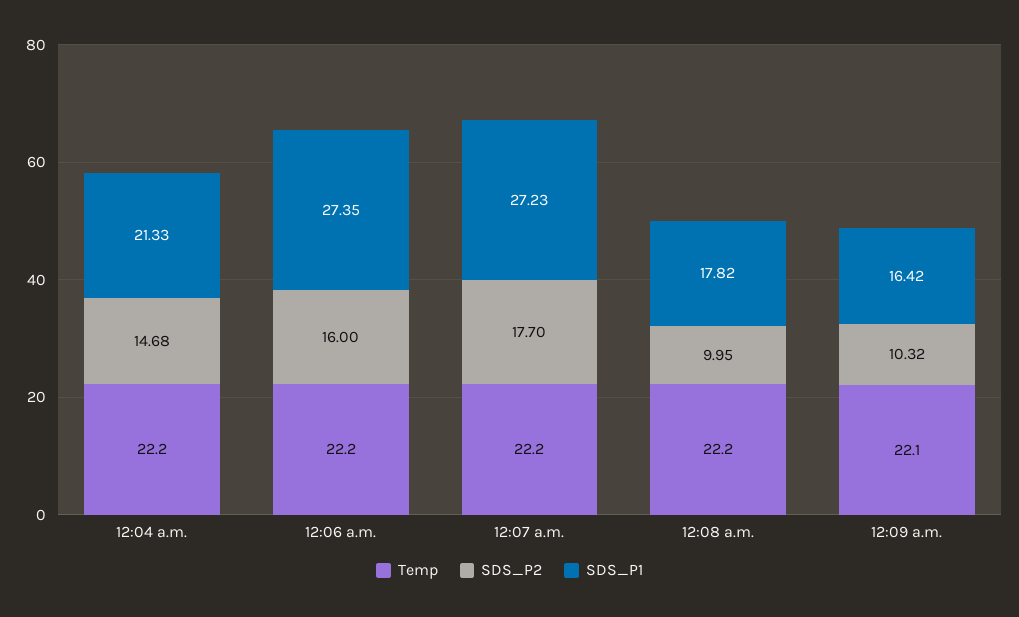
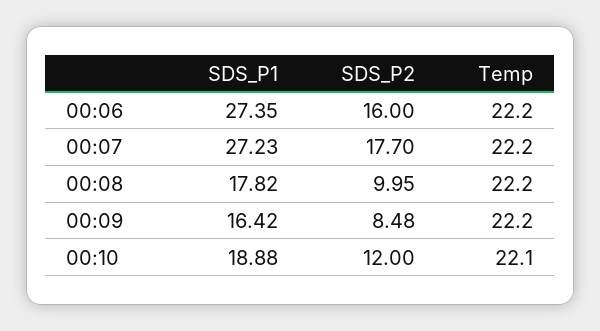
Temp, 12:04 a.m.: 22.2 -> none
SDS_P2, 12:04 a.m.: 14.68 -> none
SDS_P1, 12:04 a.m.: 21.33 -> none
Temp, 12:09 a.m.: 22.1 -> 22.2
SDS_P2, 12:09 a.m.: 10.32 -> 8.48
SDS_P1, 00:10: none -> 18.88
SDS_P2, 00:10: none -> 12
Temp, 00:10: none -> 22.1

